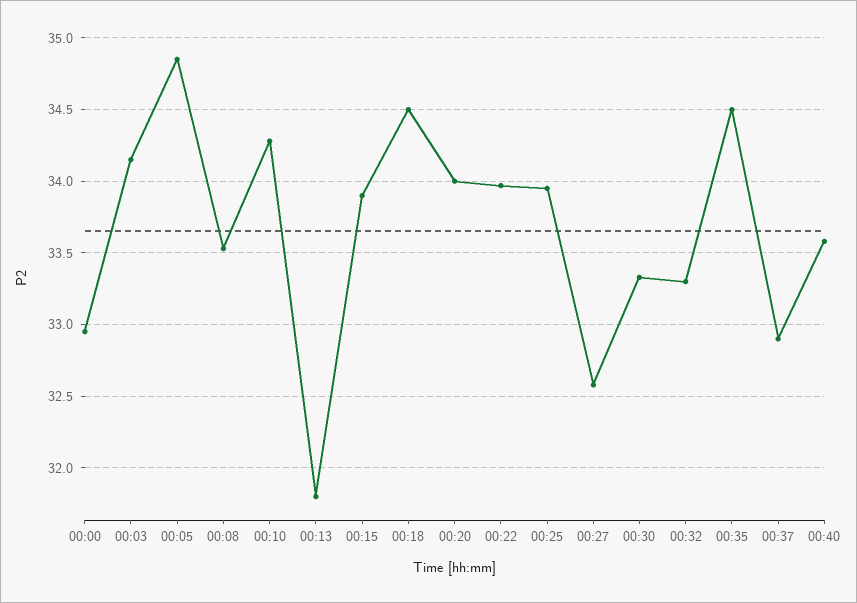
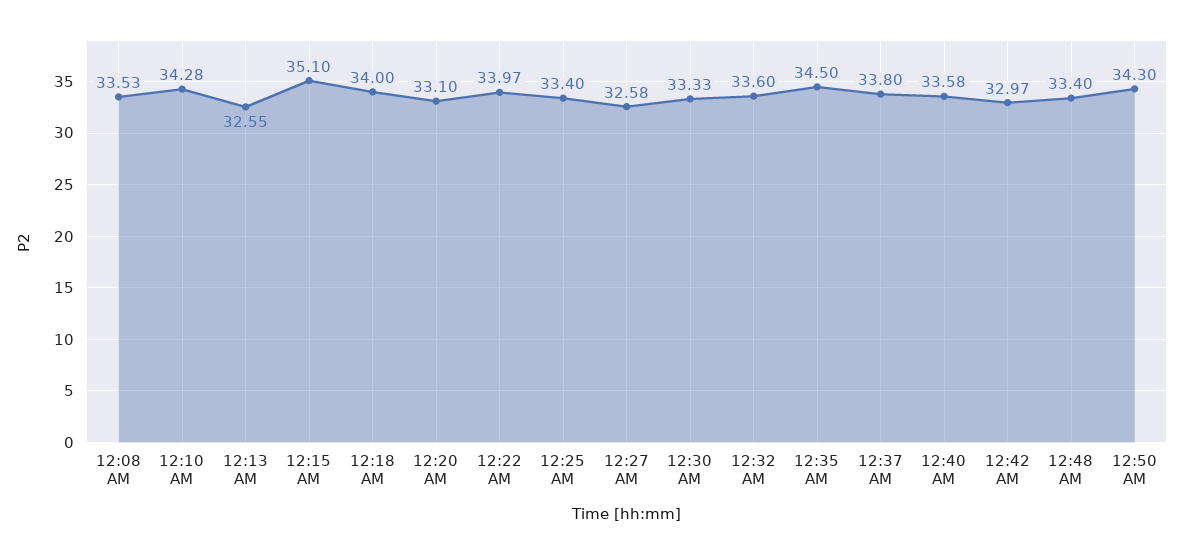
00:00: 32.95 -> none
00:03: 34.15 -> none
00:05: 34.85 -> none
00:13: 31.8 -> 32.55
00:15: 33.9 -> 35.1
00:18: 34.5 -> 34
00:20: 34 -> 33.1
00:25: 33.95 -> 33.4
00:32: 33.3 -> 33.6
00:37: 32.9 -> 33.8
12:42 AM: none -> 32.97
12:48 AM: none -> 33.4
12:50 AM: none -> 34.3

